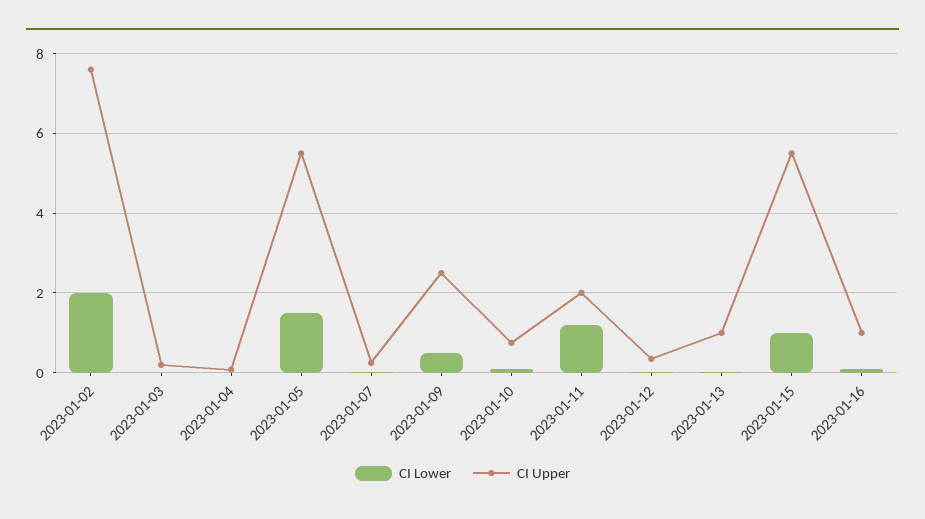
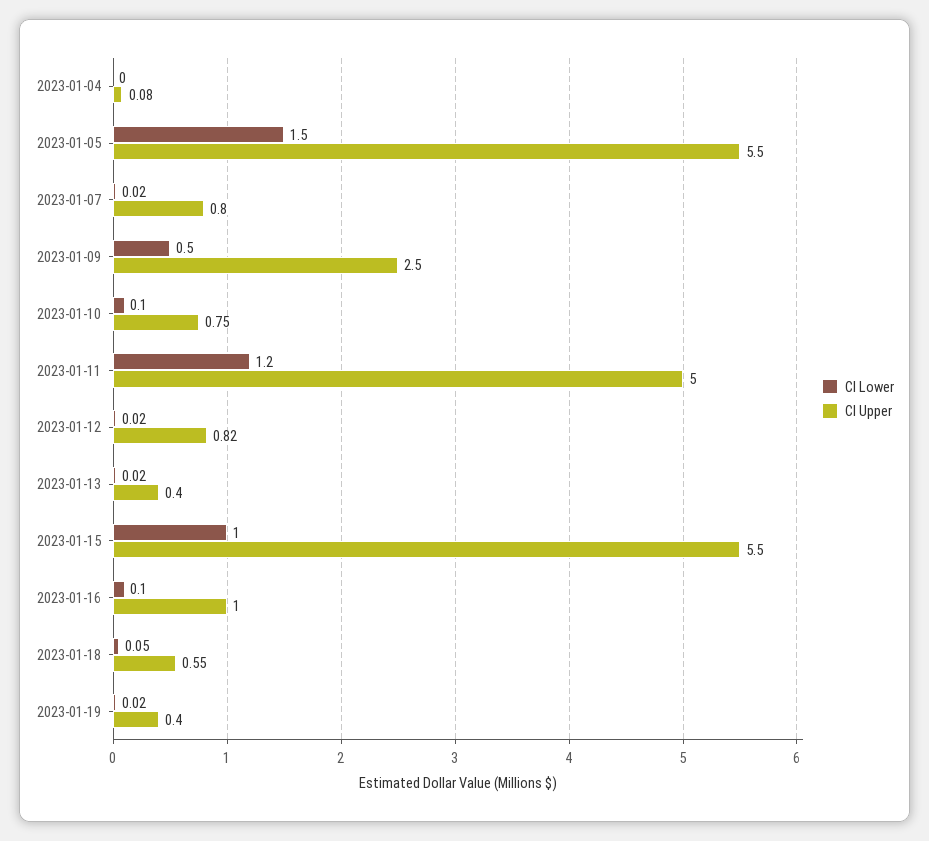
CI Lower, 2023-01-02: 2 -> none
CI Upper, 2023-01-02: 7.6 -> none
CI Lower, 2023-01-03: 0 -> none
CI Upper, 2023-01-03: 0.2 -> none
CI Upper, 2023-01-07: 0.2 -> 0.8
CI Upper, 2023-01-11: 2 -> 5
CI Upper, 2023-01-12: 0.4 -> 0.82
CI Upper, 2023-01-13: 1 -> 0.4
CI Lower, 2023-01-18: none -> 0.05
CI Upper, 2023-01-18: none -> 0.55
CI Lower, 2023-01-19: none -> 0.02
CI Upper, 2023-01-19: none -> 0.4

